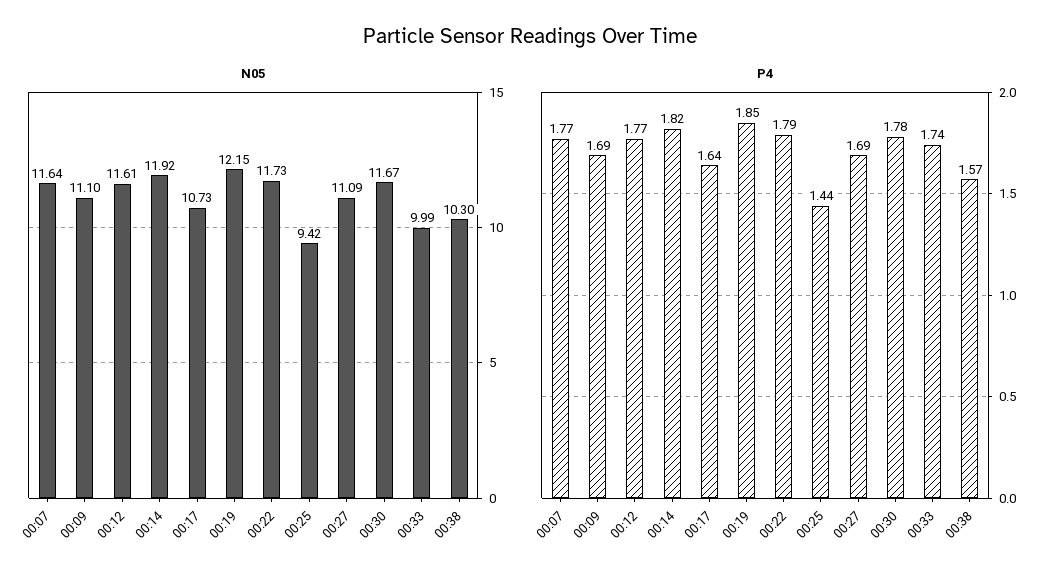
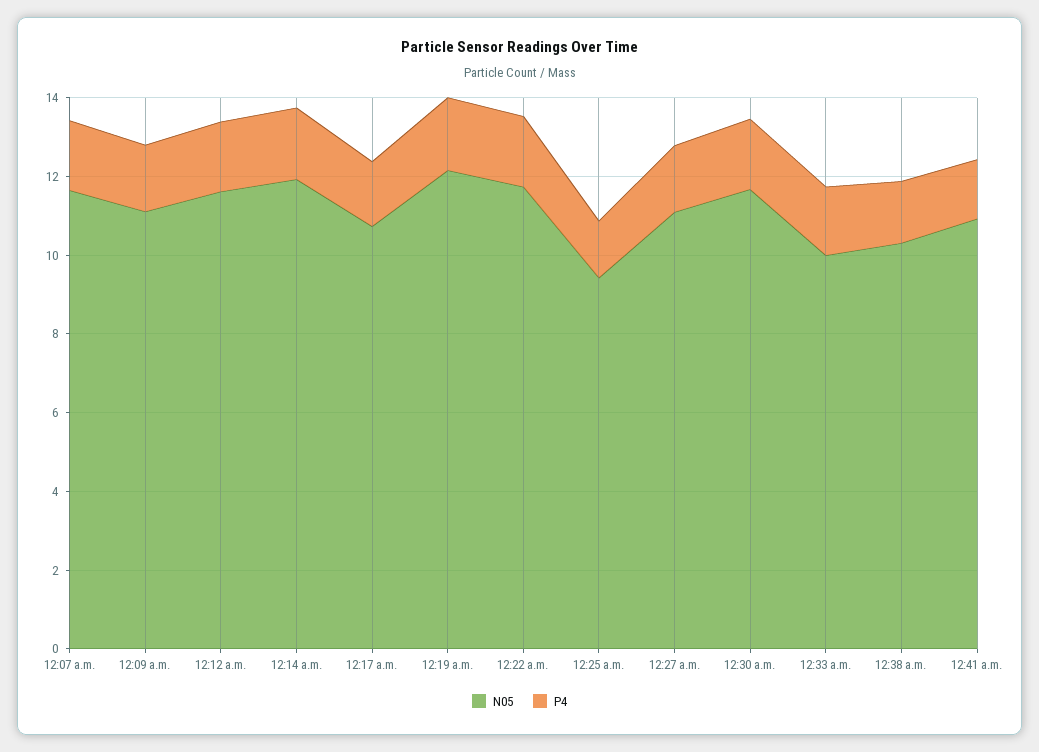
N05, 12:41 a.m.: none -> 11
P4, 12:41 a.m.: none -> 1.5

